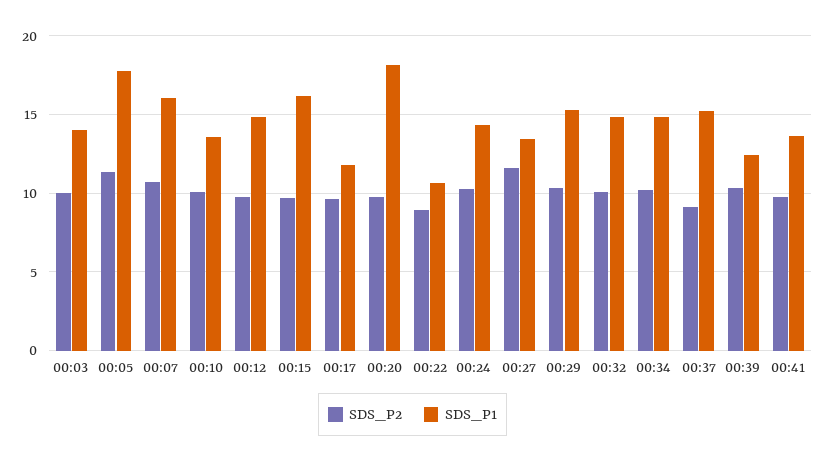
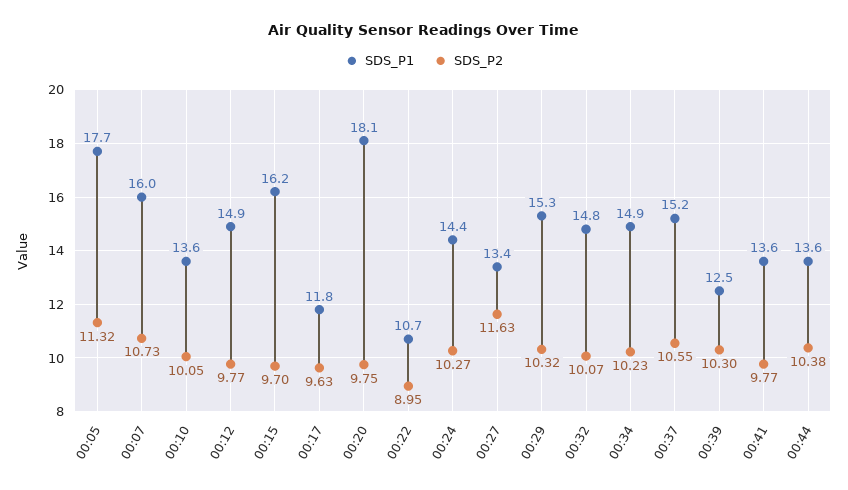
SDS_P2, 00:03: 10 -> none
SDS_P1, 00:03: 14 -> none
SDS_P2, 00:37: 9 -> 10.55
SDS_P1, 00:44: none -> 13.6
SDS_P2, 00:44: none -> 10.38

